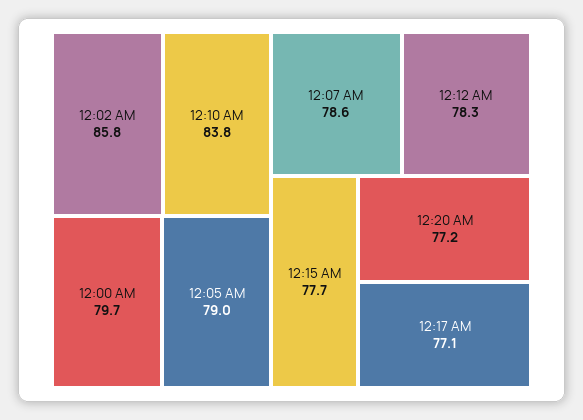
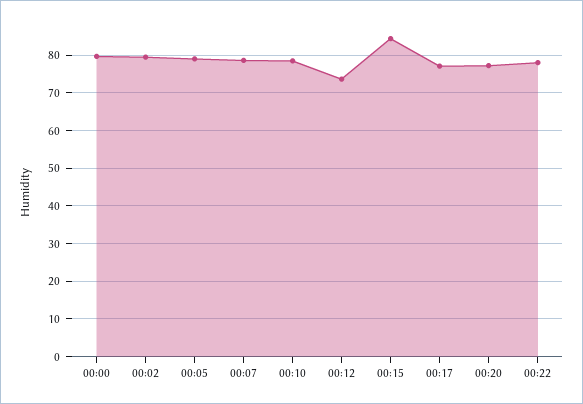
12:02 AM: 85.8 -> 80
12:10 AM: 83.8 -> 78
12:12 AM: 78.3 -> 74
12:15 AM: 77.7 -> 84
00:22: none -> 78

